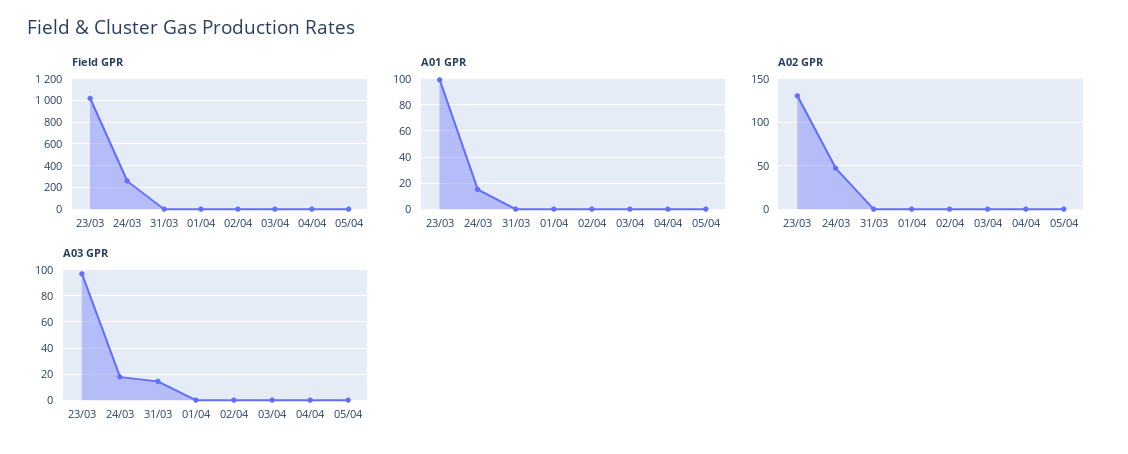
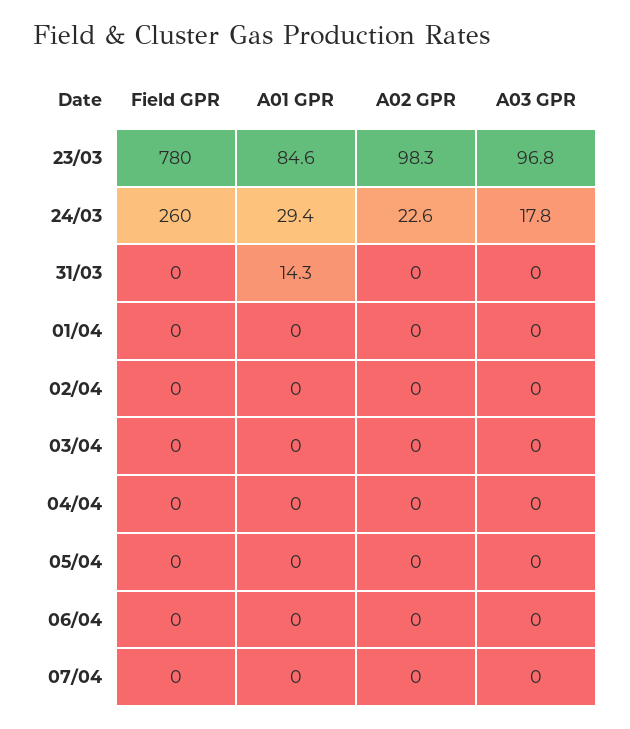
Field GPR, 23/03: 1000 -> 780
A01 GPR, 23/03: 100 -> 84.6
A01 GPR, 24/03: 15 -> 29.4
A01 GPR, 31/03: 0 -> 14.3
A02 GPR, 23/03: 130 -> 98.3
A02 GPR, 24/03: 50 -> 22.6
A03 GPR, 31/03: 15 -> 0
Field GPR, 06/04: none -> 0
A01 GPR, 06/04: none -> 0
A02 GPR, 06/04: none -> 0
A03 GPR, 06/04: none -> 0
Field GPR, 07/04: none -> 0
A01 GPR, 07/04: none -> 0
A02 GPR, 07/04: none -> 0
A03 GPR, 07/04: none -> 0

